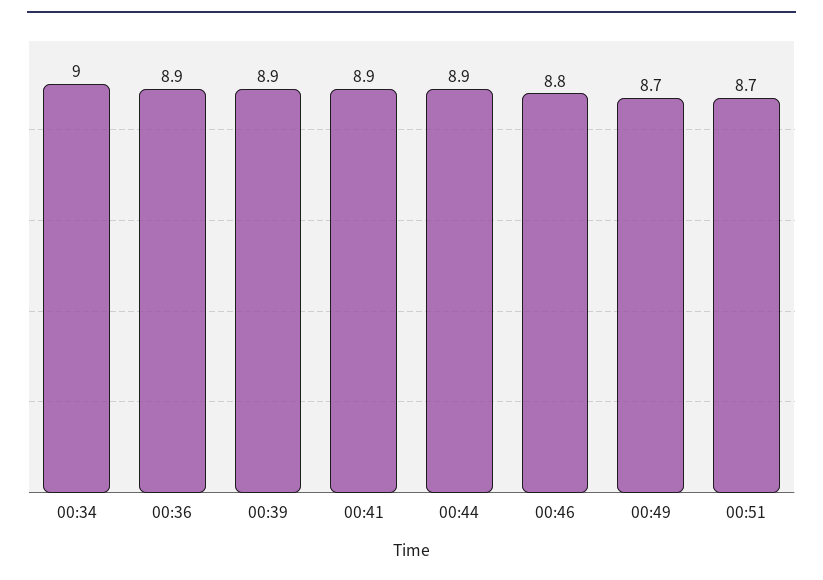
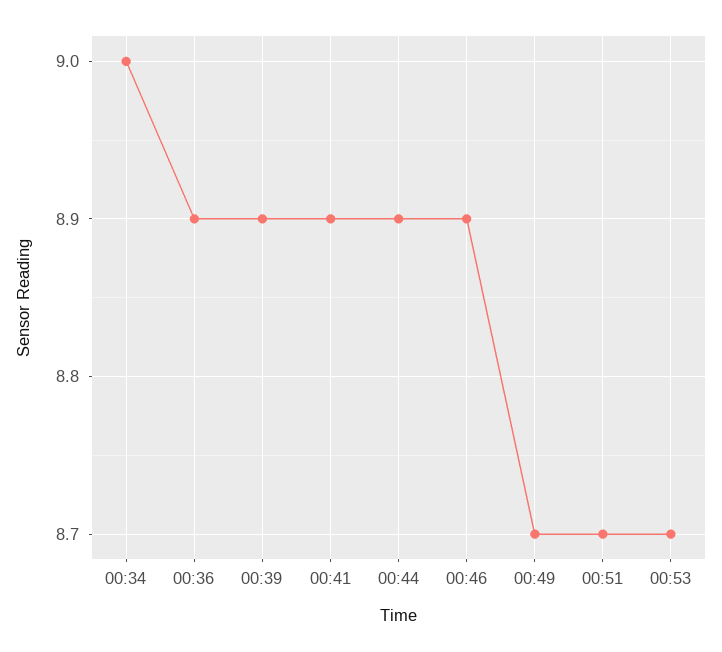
00:46: 8.8 -> 8.9
00:53: none -> 8.7

